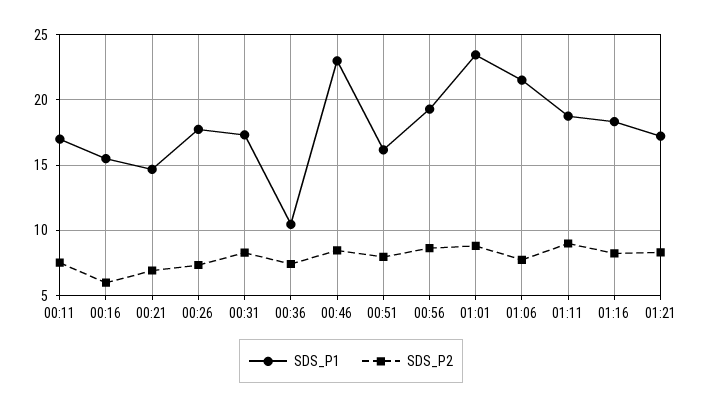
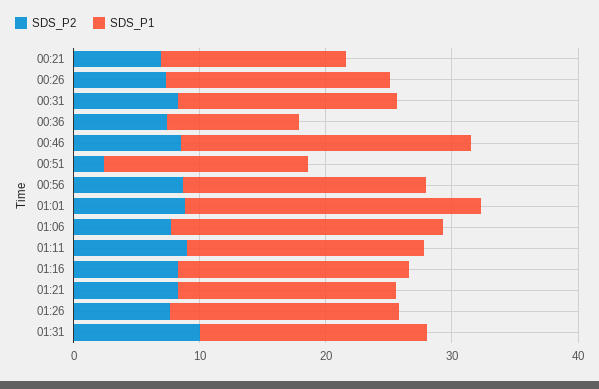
SDS_P1, 00:11: 17 -> none
SDS_P2, 00:11: 7.5 -> none
SDS_P1, 00:16: 15.5 -> none
SDS_P2, 00:16: 6 -> none
SDS_P2, 00:51: 8 -> 2
SDS_P2, 01:26: none -> 8
SDS_P1, 01:26: none -> 18
SDS_P2, 01:31: none -> 10
SDS_P1, 01:31: none -> 18

